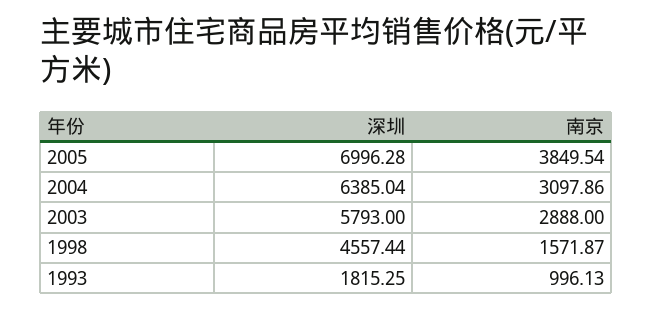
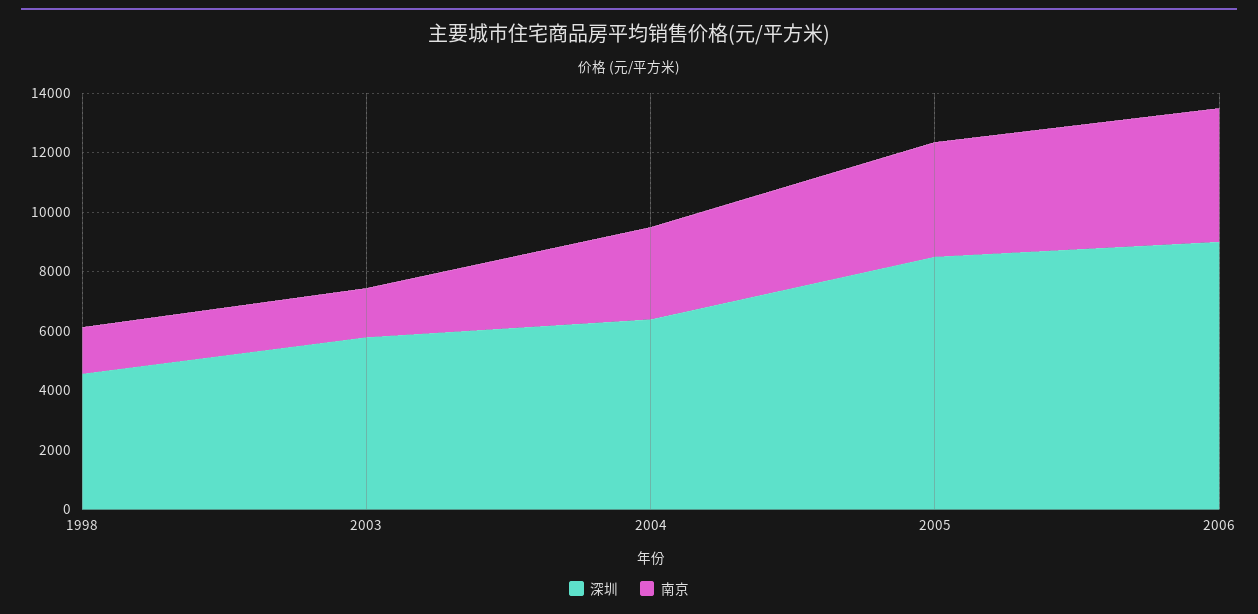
深圳, 2005: 6996.28 -> 8500
南京, 2003: 2888 -> 1500
深圳, 1993: 1815.25 -> none
南京, 1993: 996.13 -> none
深圳, 2006: none -> 9000
南京, 2006: none -> 4500

